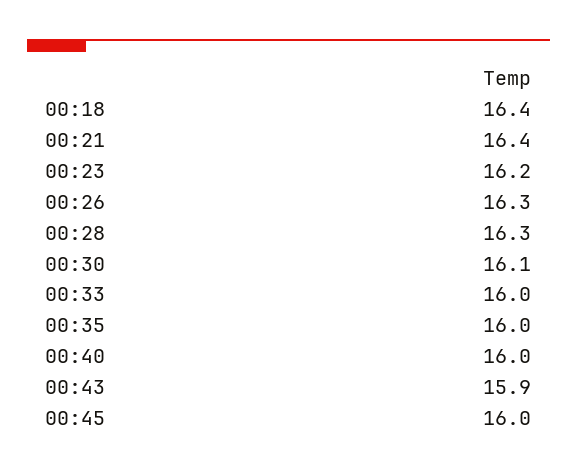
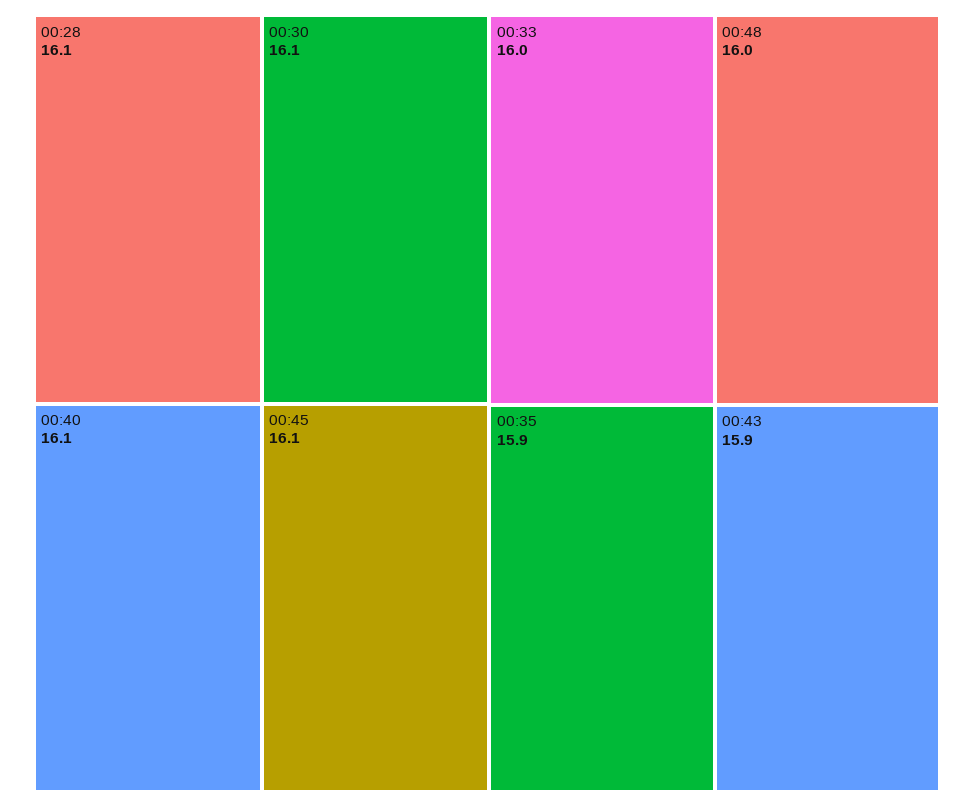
00:18: 16.4 -> none
00:21: 16.4 -> none
00:23: 16.2 -> none
00:26: 16.3 -> none
00:28: 16.3 -> 16.1
00:35: 16 -> 15.9
00:40: 16 -> 16.1
00:45: 16 -> 16.1
00:48: none -> 16

